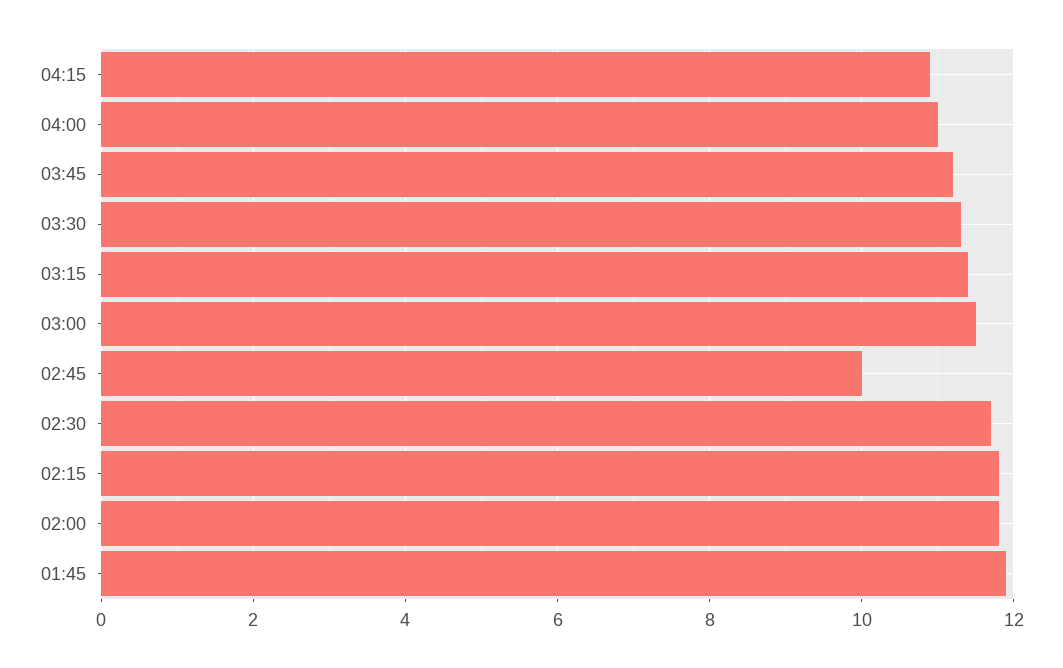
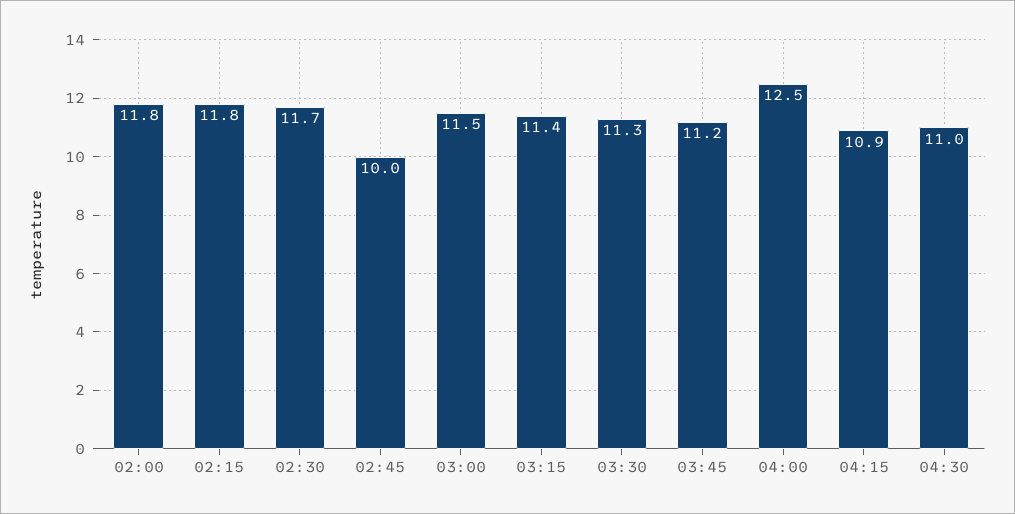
04:00: 11 -> 12.5
01:45: 12 -> none
04:30: none -> 11

